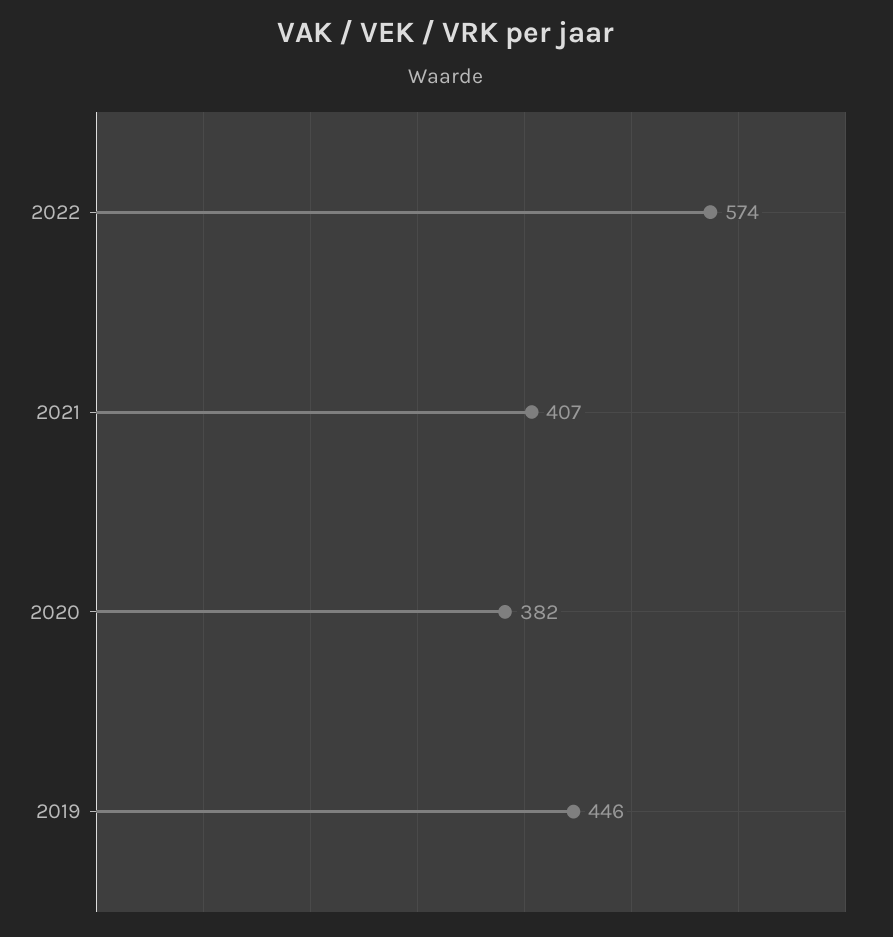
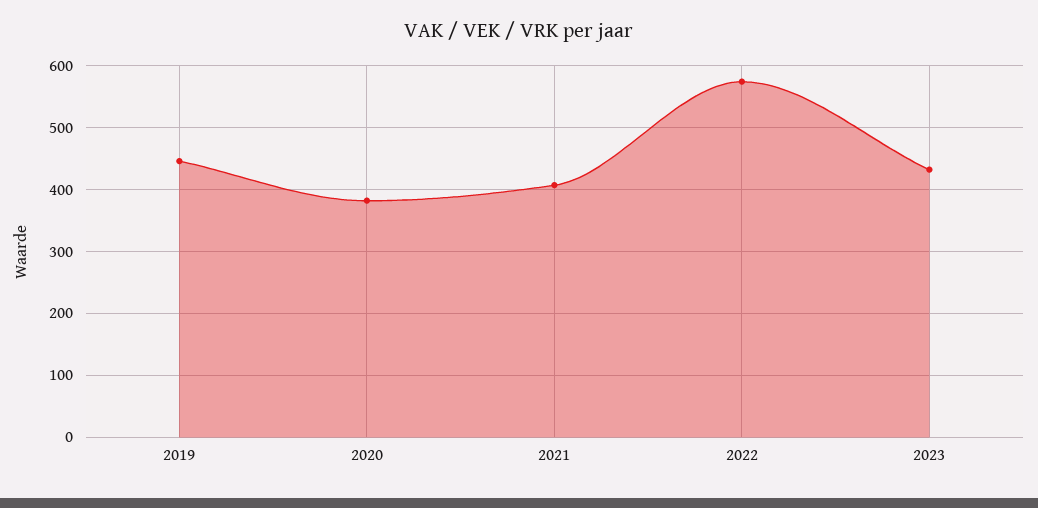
2023: none -> 430

